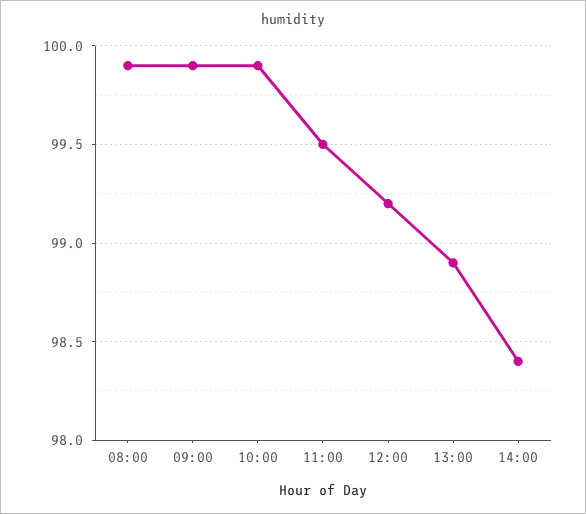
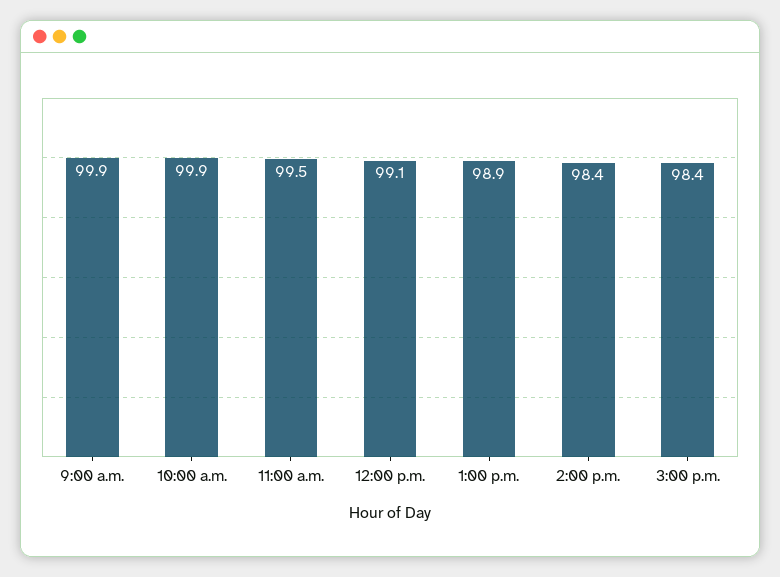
08:00: 99.9 -> none
12:00: 99.2 -> 99.1
3:00 p.m.: none -> 98.4

